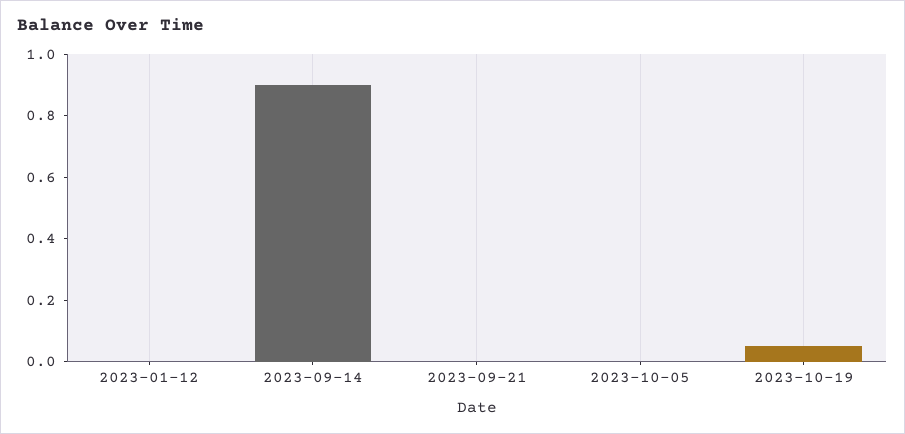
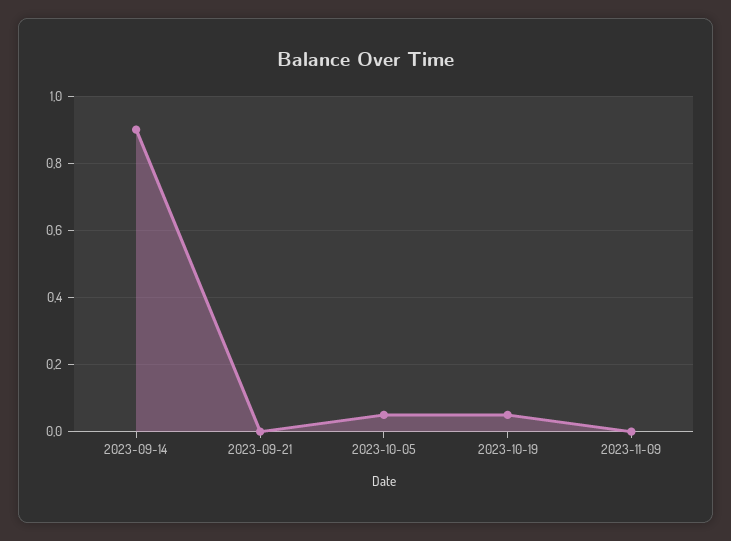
2023-01-12: 0 -> none
2023-10-05: 0 -> 0.05
2023-11-09: none -> 0

